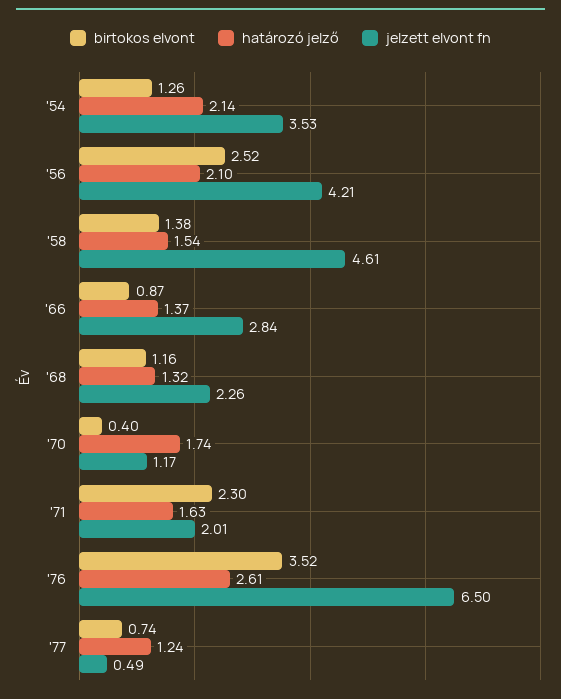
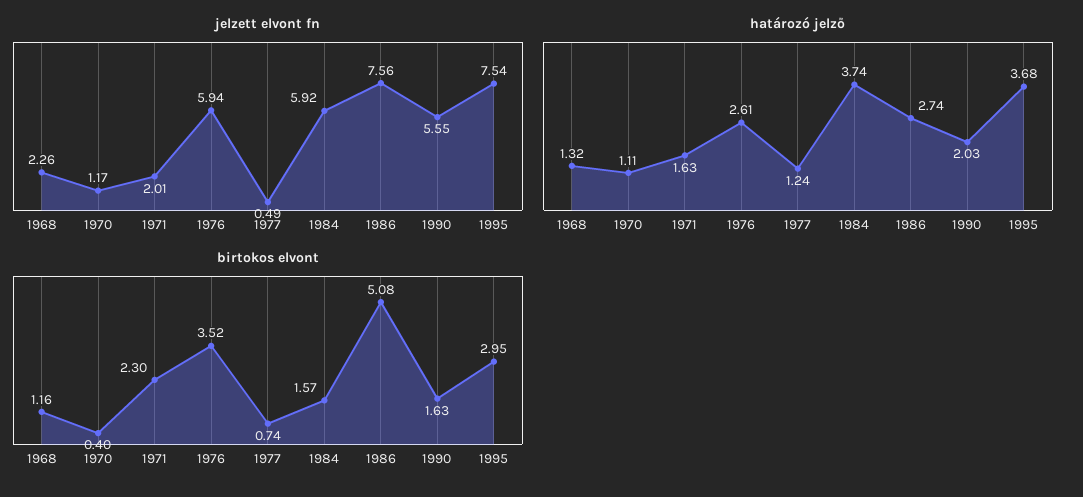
birtokos elvont, '54: 1.26 -> none
határozó jelző, '54: 2.14 -> none
jelzett elvont fn, '54: 3.53 -> none
birtokos elvont, '56: 2.52 -> none
határozó jelző, '56: 2.1 -> none
jelzett elvont fn, '56: 4.21 -> none
birtokos elvont, '58: 1.38 -> none
határozó jelző, '58: 1.54 -> none
jelzett elvont fn, '58: 4.61 -> none
birtokos elvont, '66: 0.87 -> none
határozó jelző, '66: 1.37 -> none
jelzett elvont fn, '66: 2.84 -> none
határozó jelző, '70: 1.74 -> 1.11
jelzett elvont fn, '76: 6.5 -> 5.94
jelzett elvont fn, 1984: none -> 5.92
jelzett elvont fn, 1986: none -> 7.56
jelzett elvont fn, 1990: none -> 5.55
jelzett elvont fn, 1995: none -> 7.54
határozó jelző, 1984: none -> 3.74
határozó jelző, 1986: none -> 2.74
határozó jelző, 1990: none -> 2.03
határozó jelző, 1995: none -> 3.68
birtokos elvont, 1984: none -> 1.57
birtokos elvont, 1986: none -> 5.08
birtokos elvont, 1990: none -> 1.63
birtokos elvont, 1995: none -> 2.95

